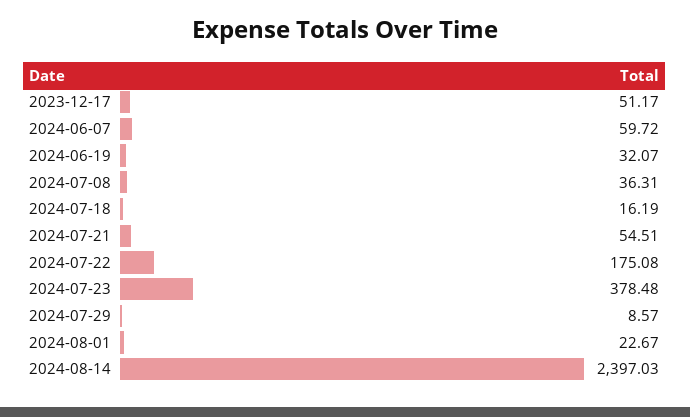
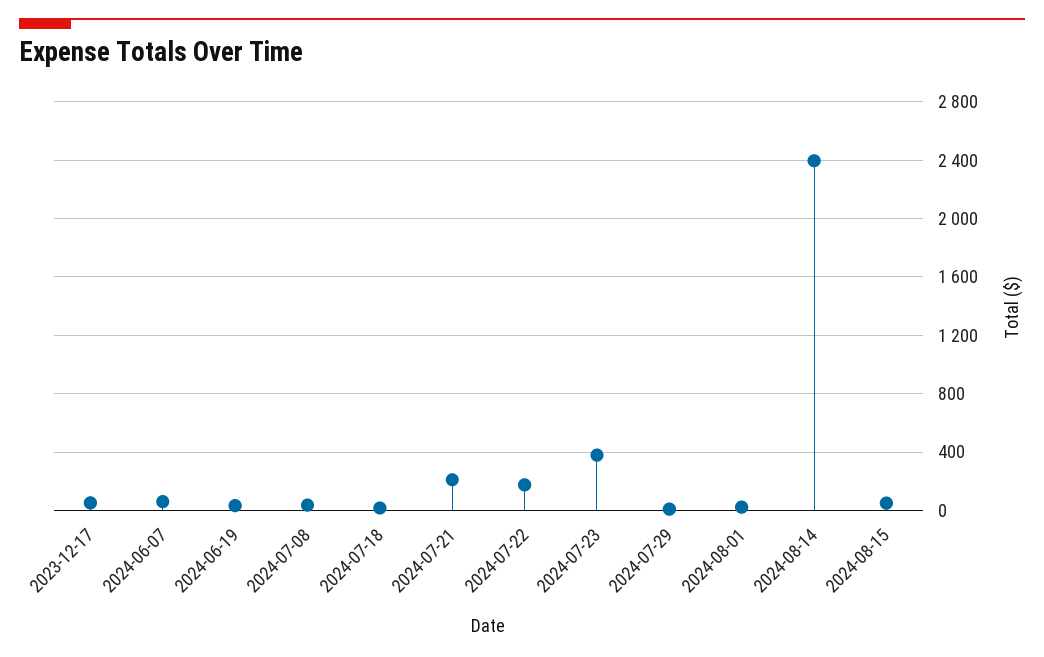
2024-07-21: 54.51 -> 200
2024-08-15: none -> 50

